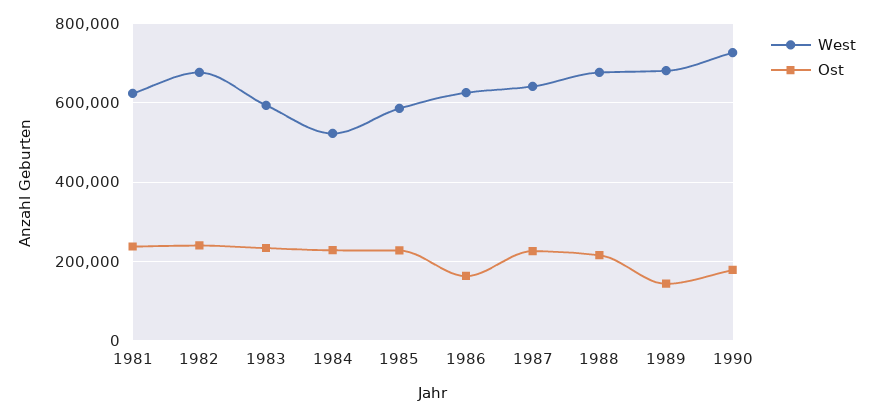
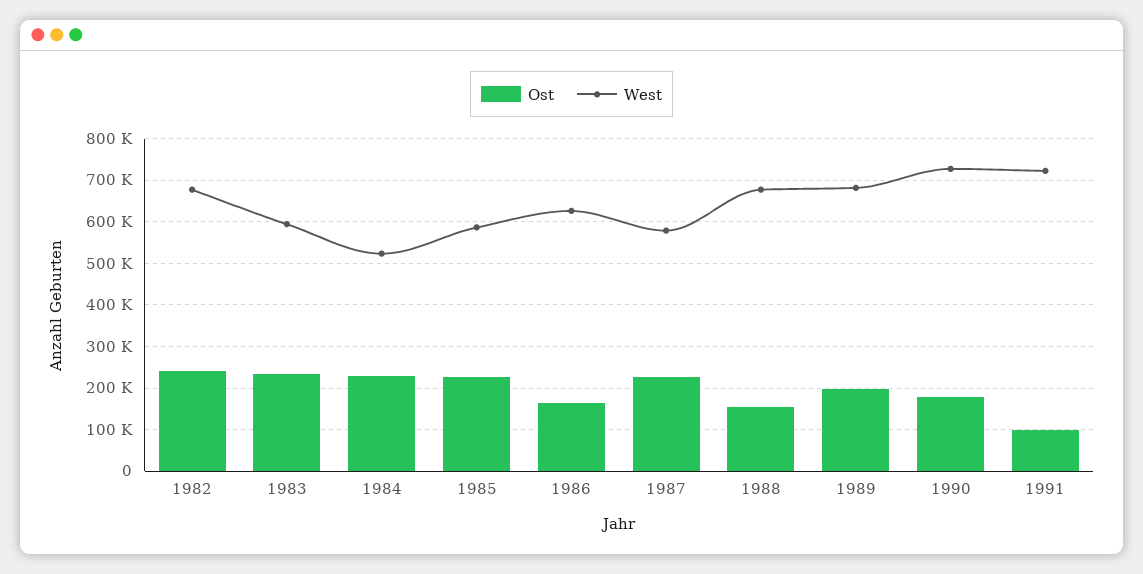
West, 1981: 620000 -> none
Ost, 1981: 240000 -> none
West, 1987: 640000 -> 580000
Ost, 1988: 220000 -> 160000
Ost, 1989: 140000 -> 200000
Ost, 1991: none -> 100000
West, 1991: none -> 720000

